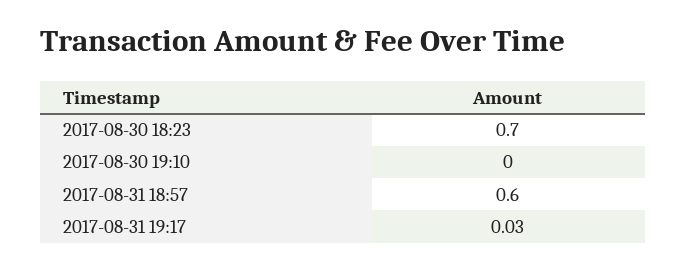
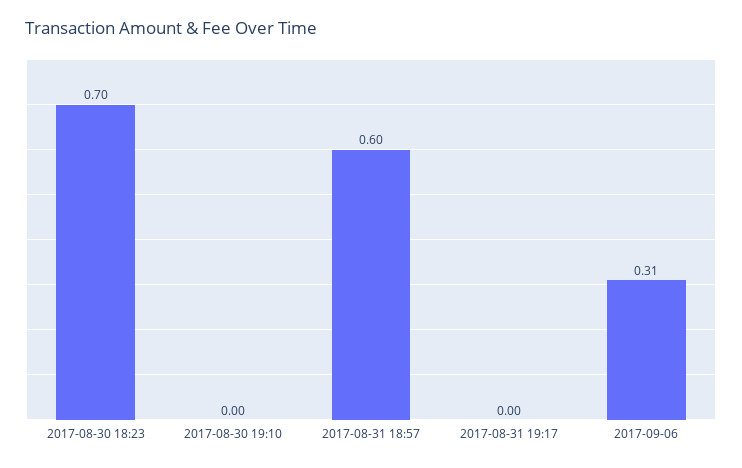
2017-08-31 19:17: 0.03 -> 0
2017-09-06: none -> 0.31

